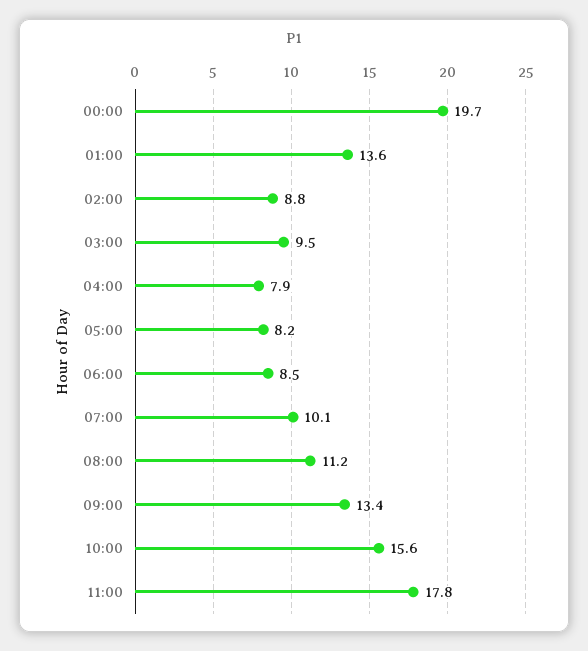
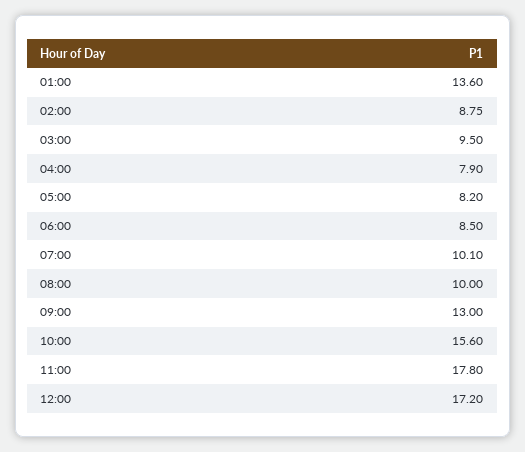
00:00: 19.7 -> none
08:00: 11.2 -> 10
09:00: 13.4 -> 13
12:00: none -> 17.2

